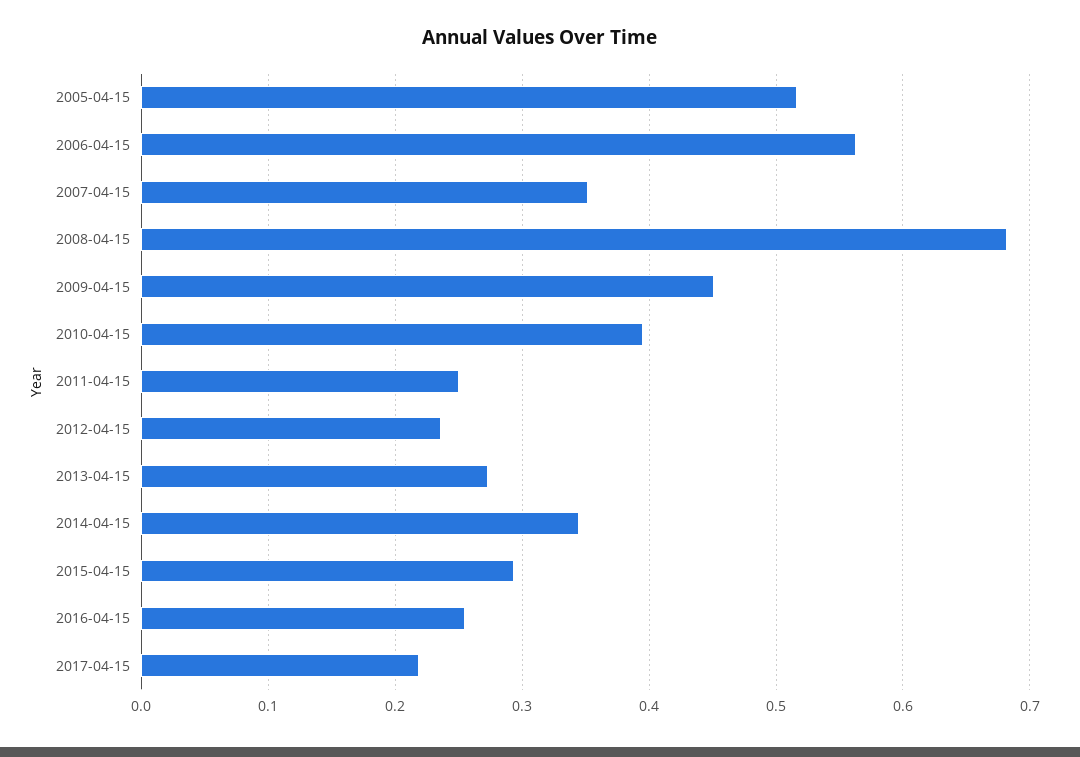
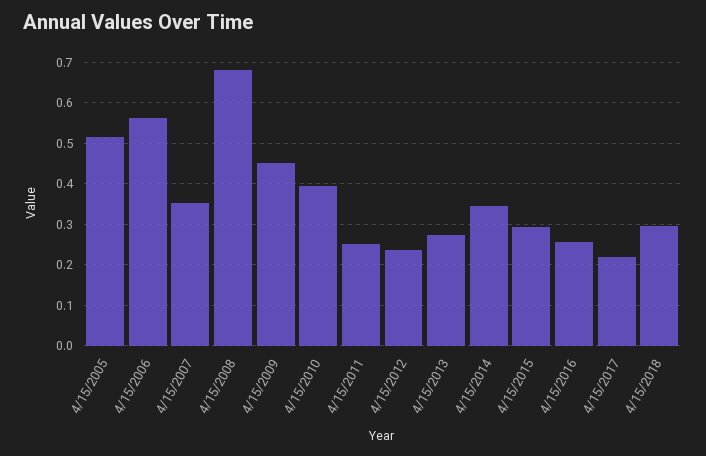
4/15/2018: none -> 0.3

